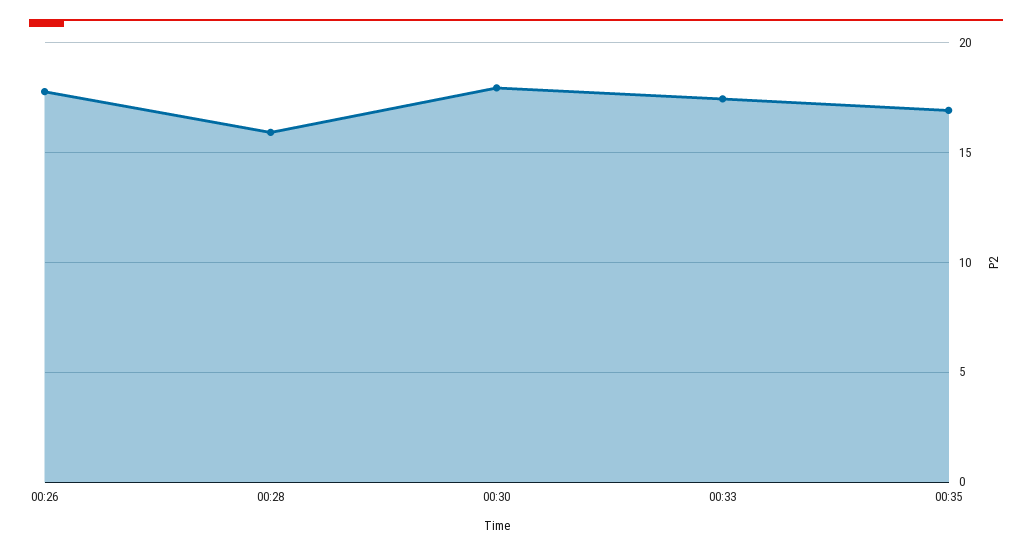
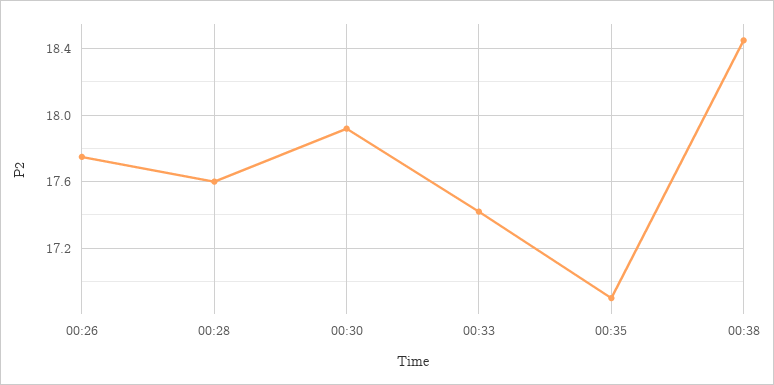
00:28: 16 -> 17.6
00:38: none -> 18.45

